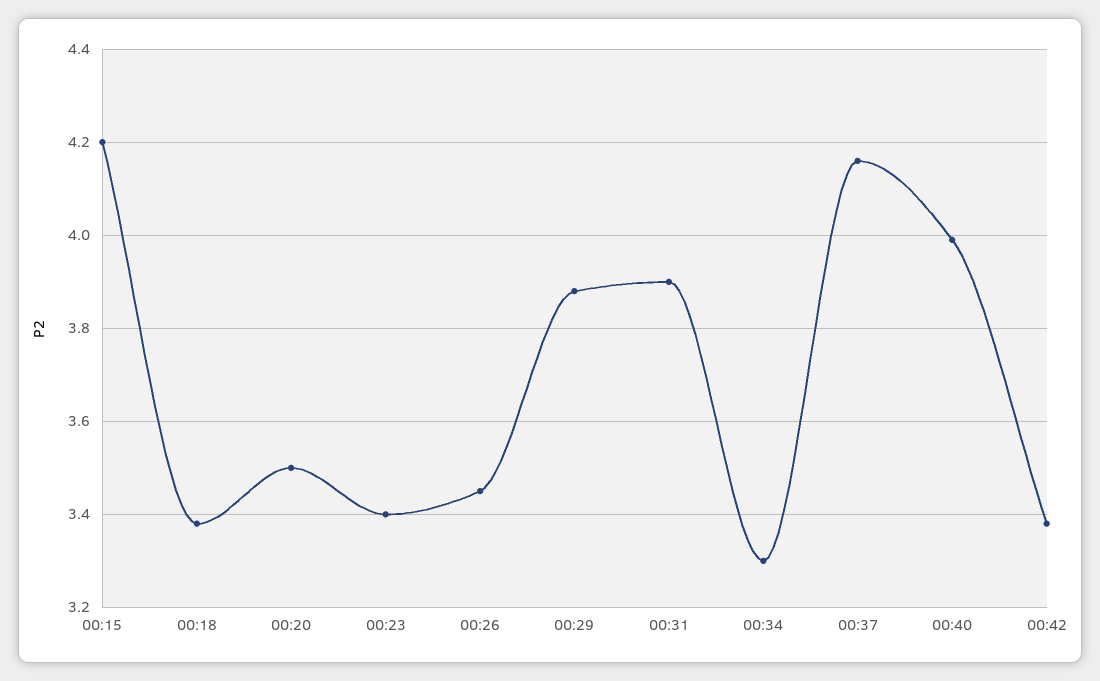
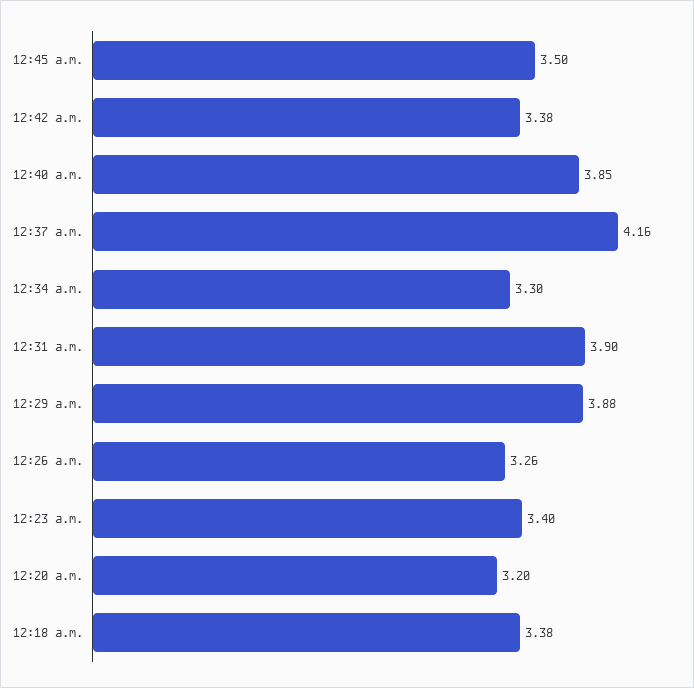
00:15: 4.2 -> none
00:20: 3.5 -> 3.2
00:26: 3.45 -> 3.26
00:40: 4 -> 3.85
12:45 a.m.: none -> 3.5

